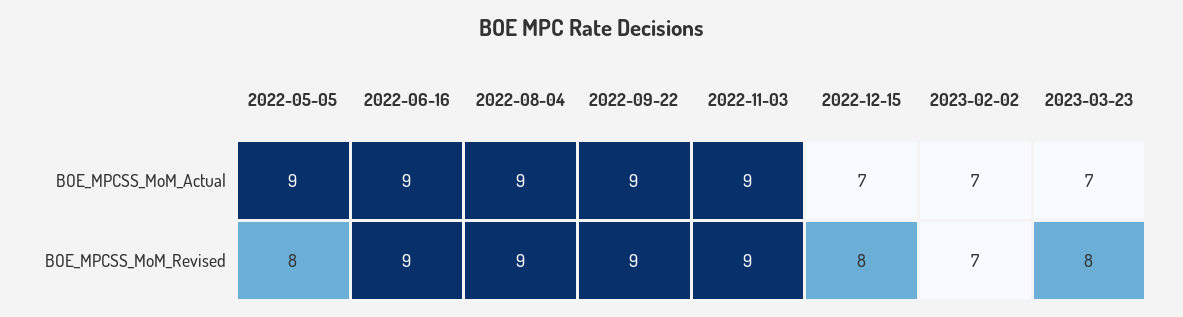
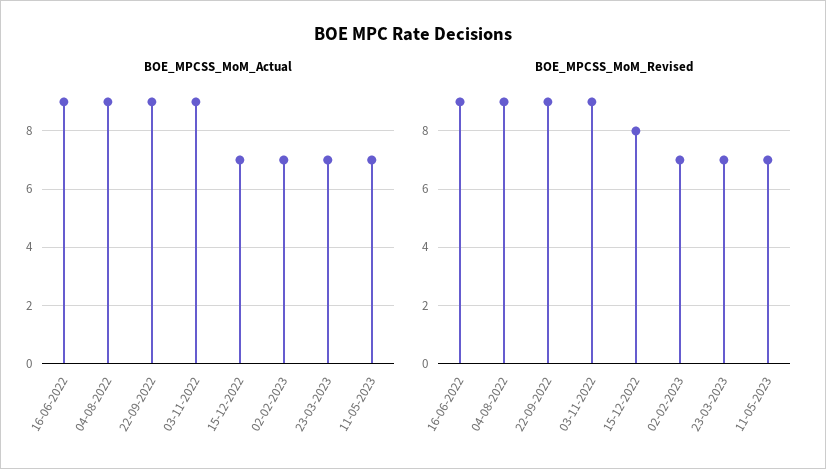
BOE_MPCSS_MoM_Actual, 2022-05-05: 9 -> none
BOE_MPCSS_MoM_Revised, 2022-05-05: 8 -> none
BOE_MPCSS_MoM_Revised, 2023-03-23: 8 -> 7
BOE_MPCSS_MoM_Actual, 11-05-2023: none -> 7
BOE_MPCSS_MoM_Revised, 11-05-2023: none -> 7

